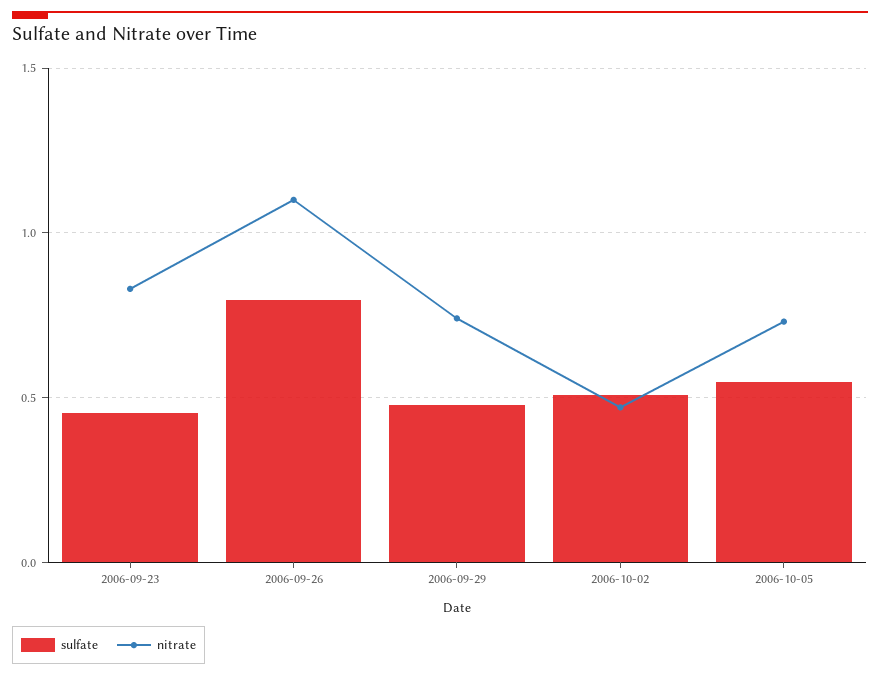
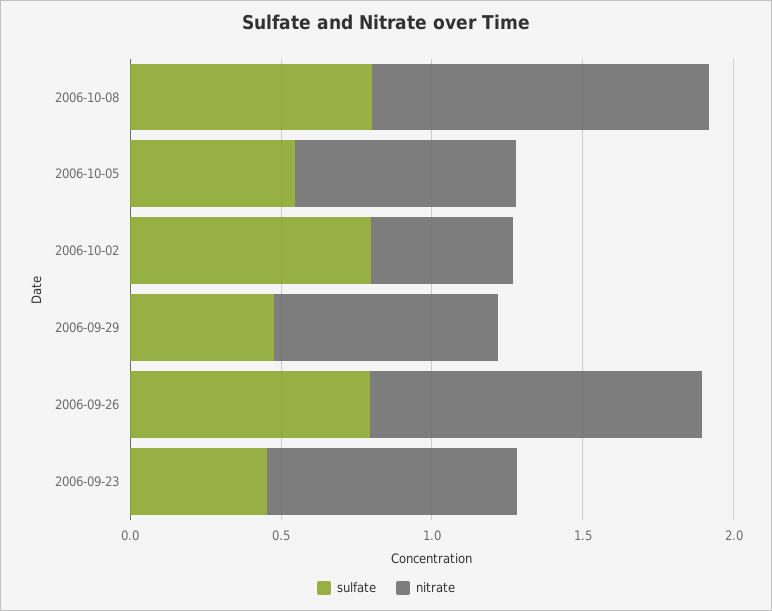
sulfate, 2006-10-02: 0.5 -> 0.8
sulfate, 2006-10-08: none -> 0.8
nitrate, 2006-10-08: none -> 1.1

